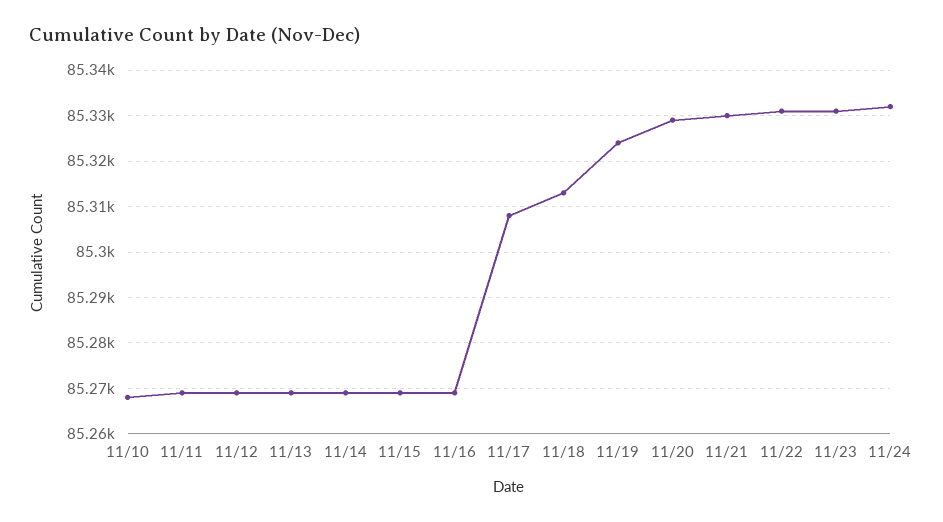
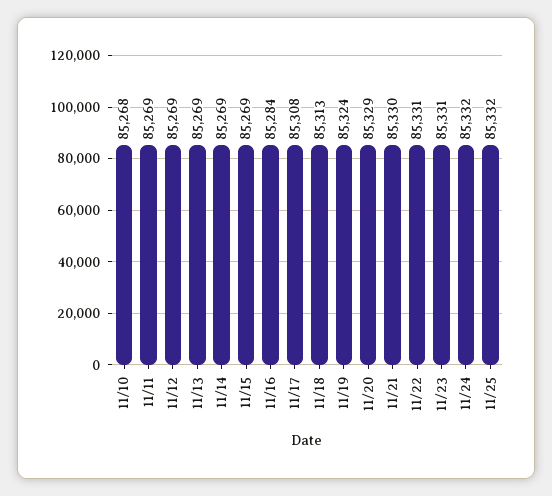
11/16: 85270 -> 85284
11/25: none -> 85332

